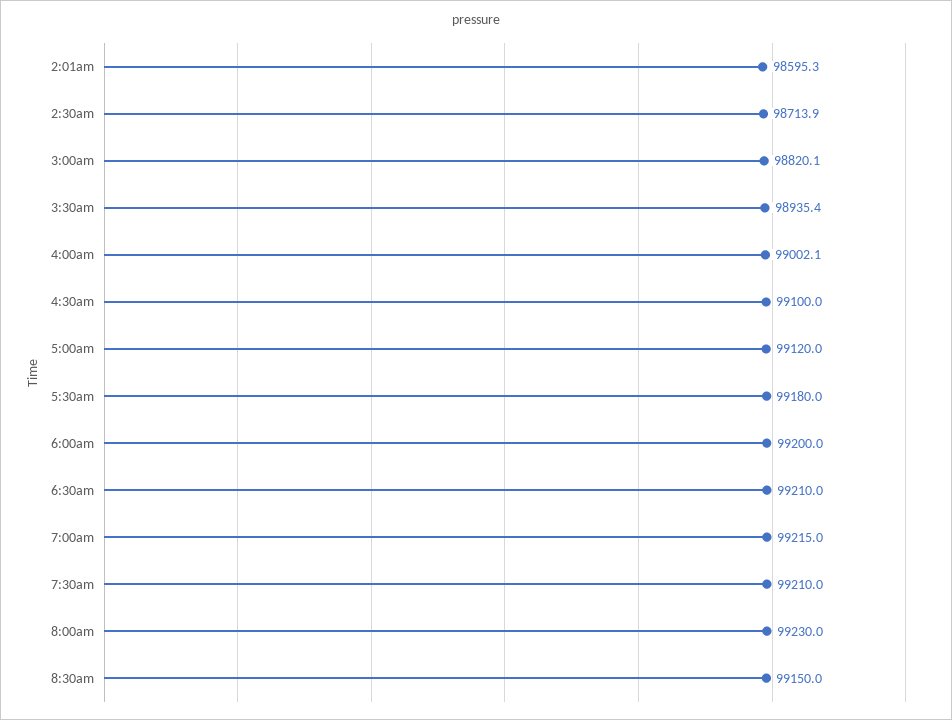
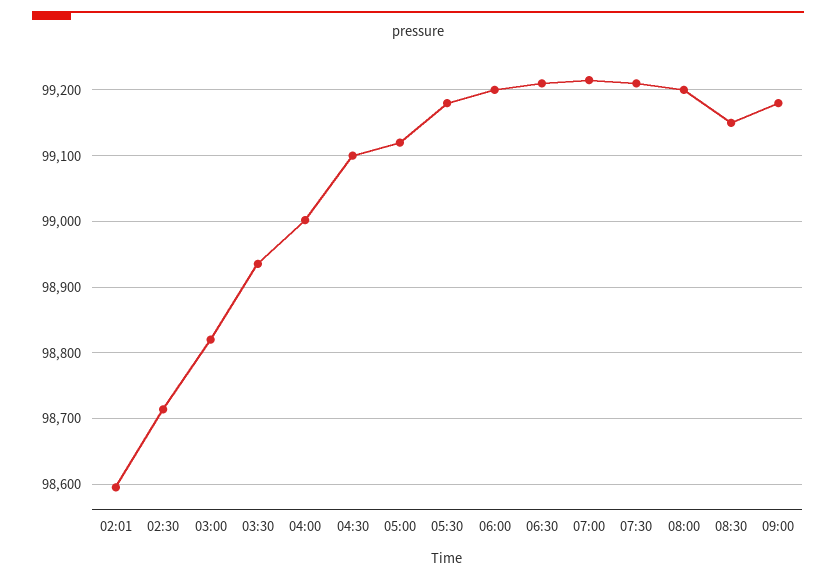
8:00am: 99230 -> 99200
09:00: none -> 99180

